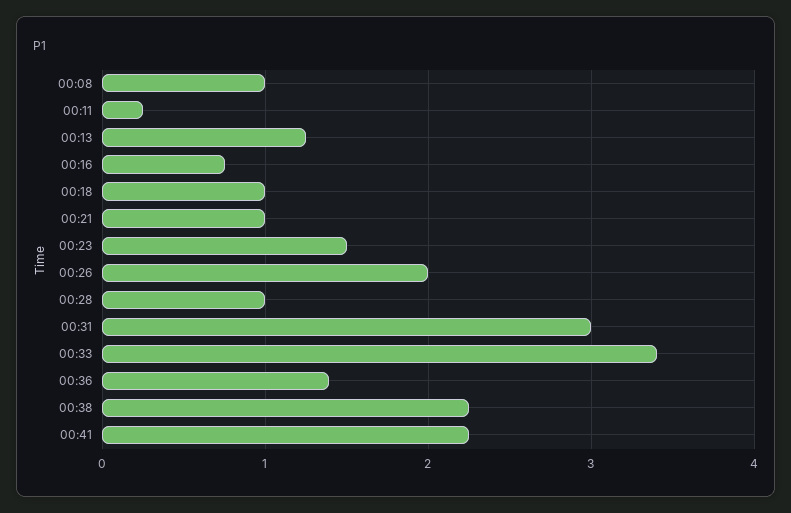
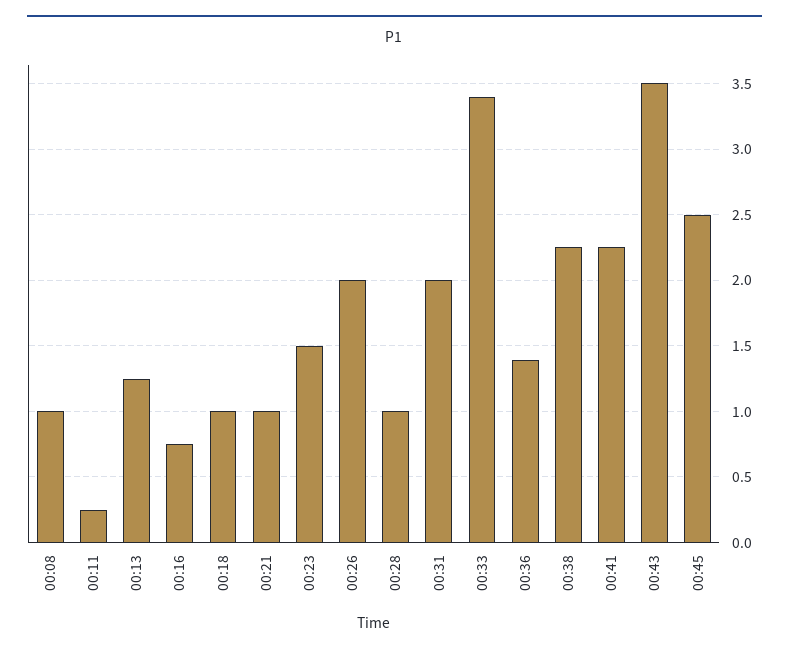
00:31: 3 -> 2
00:43: none -> 3.5
00:45: none -> 2.5

